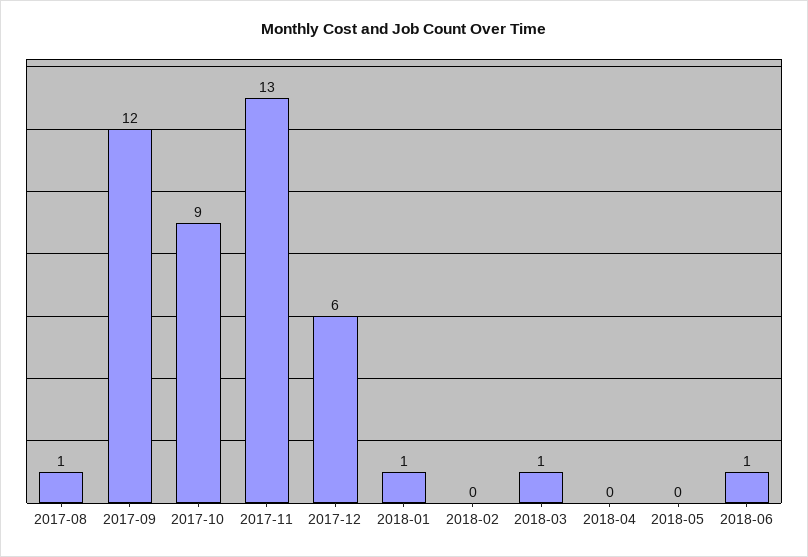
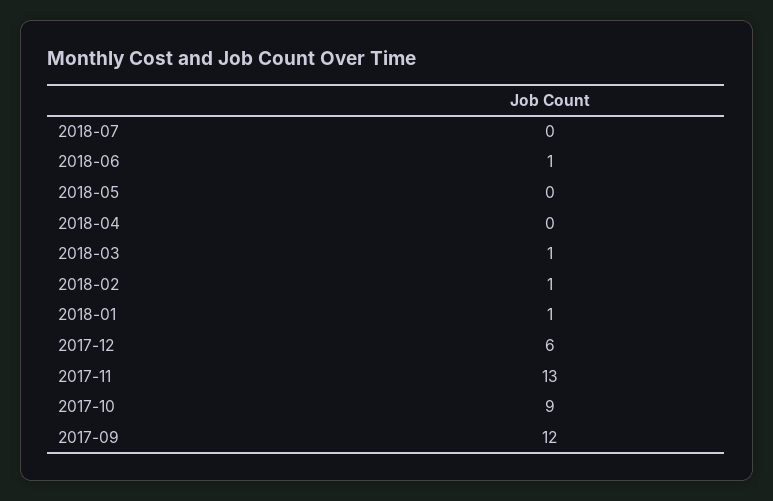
2017-08: 1 -> none
2018-02: 0 -> 1
2018-07: none -> 0

